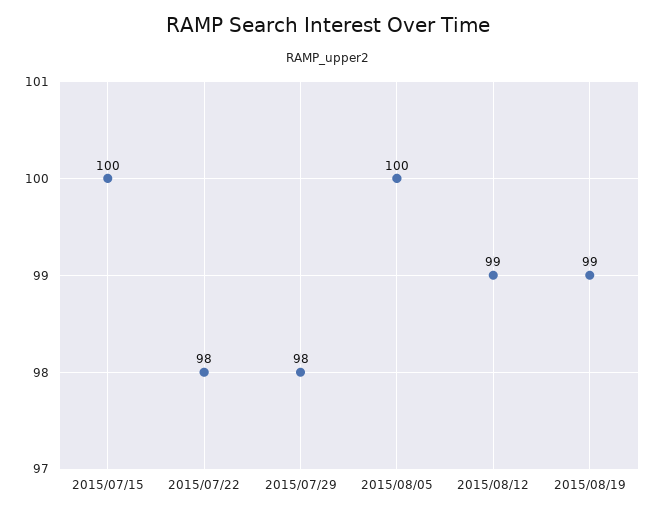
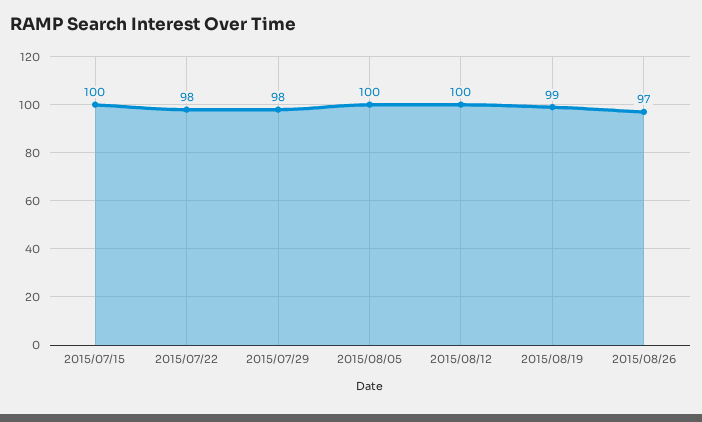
2015/08/12: 99 -> 100
2015/08/26: none -> 97

